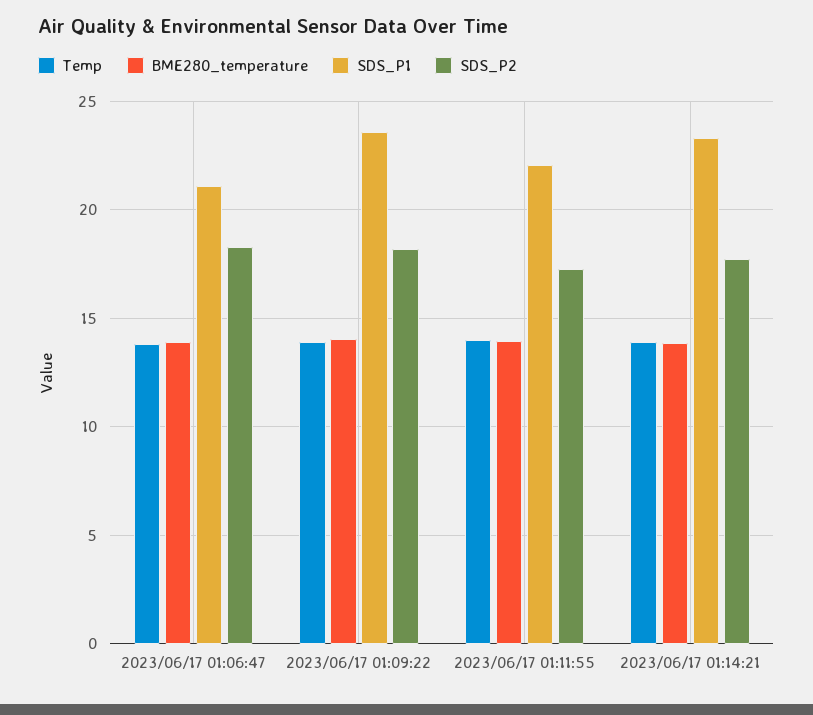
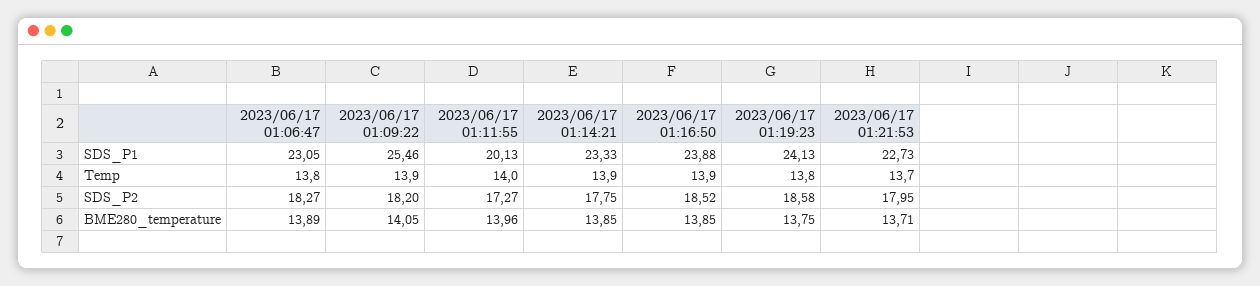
SDS_P1, 2023/06/17 01:06:47: 21 -> 23.05
SDS_P1, 2023/06/17 01:09:22: 23.5 -> 25.46
SDS_P1, 2023/06/17 01:11:55: 22 -> 20.13
SDS_P1, 2023/06/17 01:16:50: none -> 23.88
SDS_P1, 2023/06/17 01:19:23: none -> 24.13
SDS_P1, 2023/06/17 01:21:53: none -> 22.73
Temp, 2023/06/17 01:16:50: none -> 13.9
Temp, 2023/06/17 01:19:23: none -> 13.8
Temp, 2023/06/17 01:21:53: none -> 13.7
SDS_P2, 2023/06/17 01:16:50: none -> 18.52
SDS_P2, 2023/06/17 01:19:23: none -> 18.58
SDS_P2, 2023/06/17 01:21:53: none -> 17.95
BME280_temperature, 2023/06/17 01:16:50: none -> 13.85
BME280_temperature, 2023/06/17 01:19:23: none -> 13.75
BME280_temperature, 2023/06/17 01:21:53: none -> 13.71

